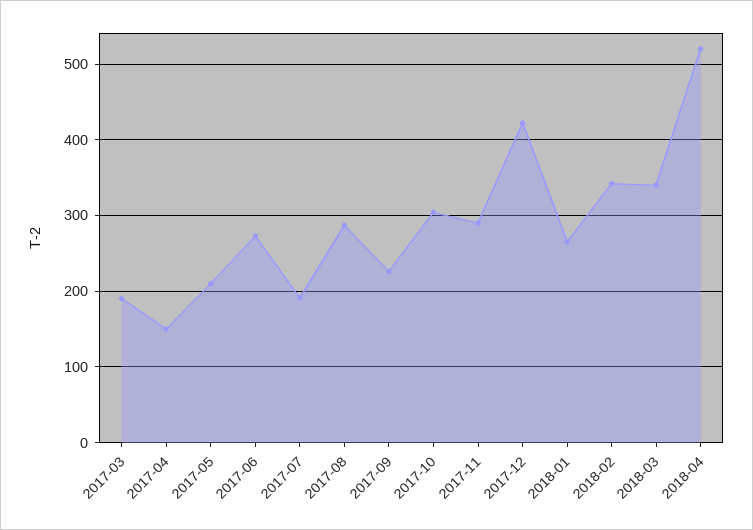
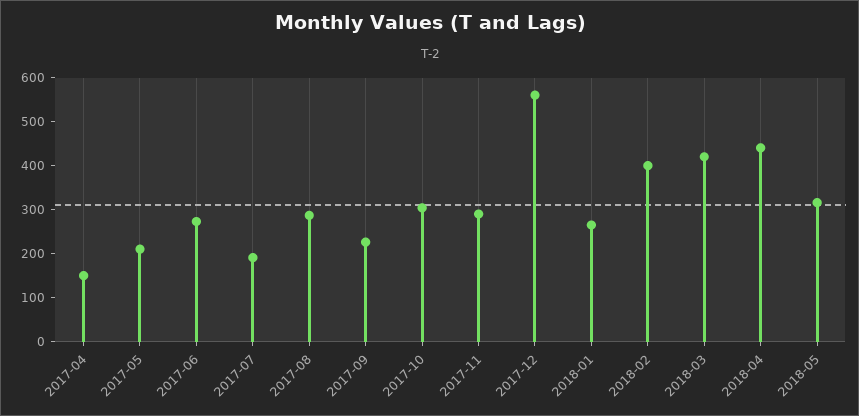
2017-03: 190 -> none
2017-12: 420 -> 560
2018-02: 340 -> 400
2018-03: 340 -> 420
2018-04: 520 -> 440
2018-05: none -> 320

